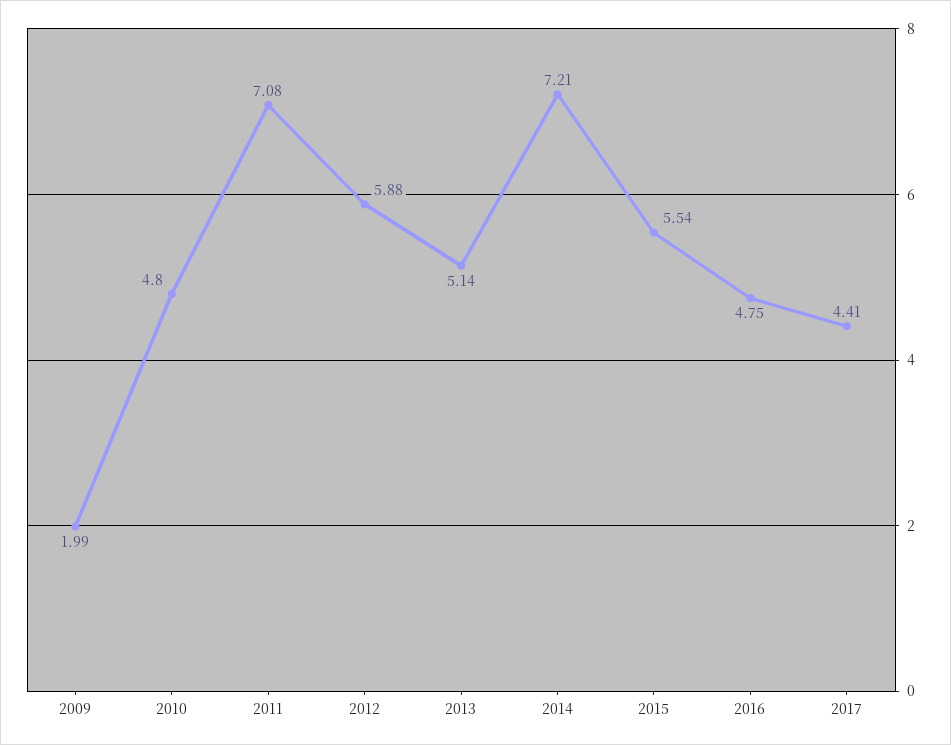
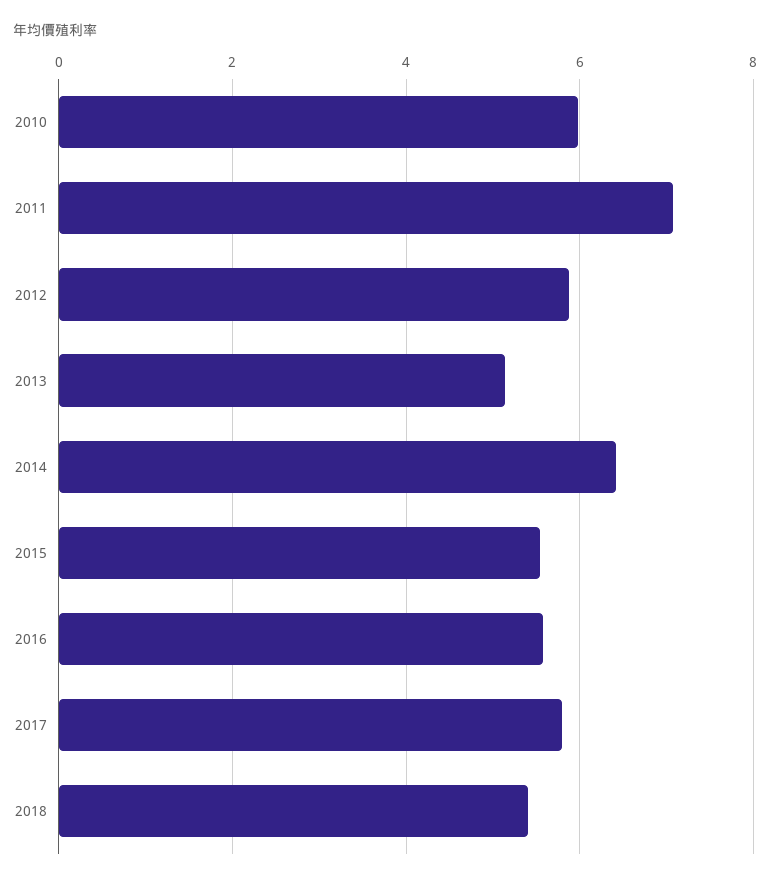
2009: 1.99 -> none
2010: 4.8 -> 6
2014: 7.21 -> 6.4
2016: 4.75 -> 5.6
2017: 4.41 -> 5.8
2018: none -> 5.4

